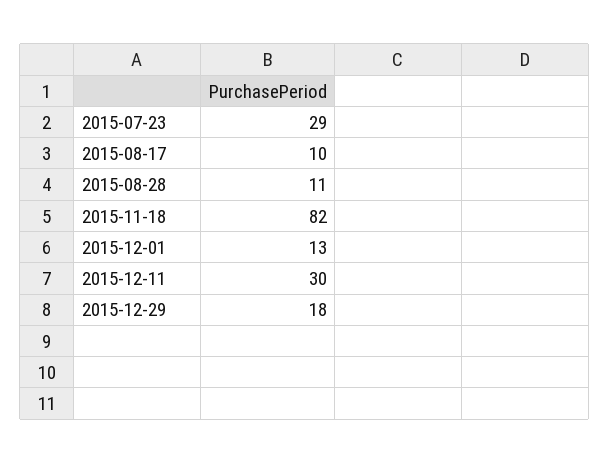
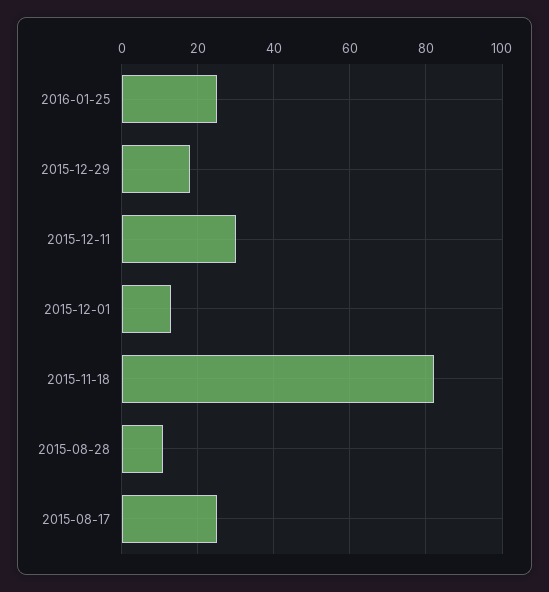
2015-07-23: 29 -> none
2015-08-17: 10 -> 25
2016-01-25: none -> 25

